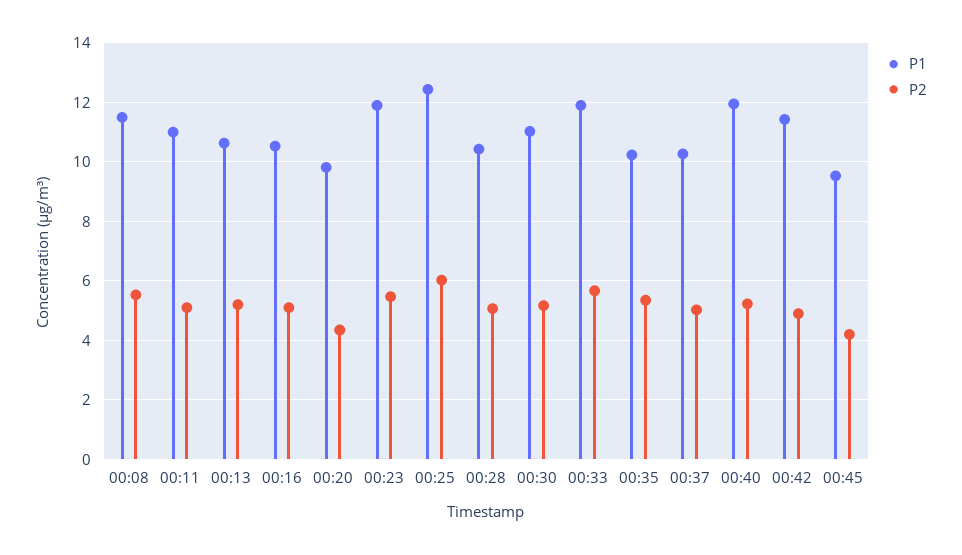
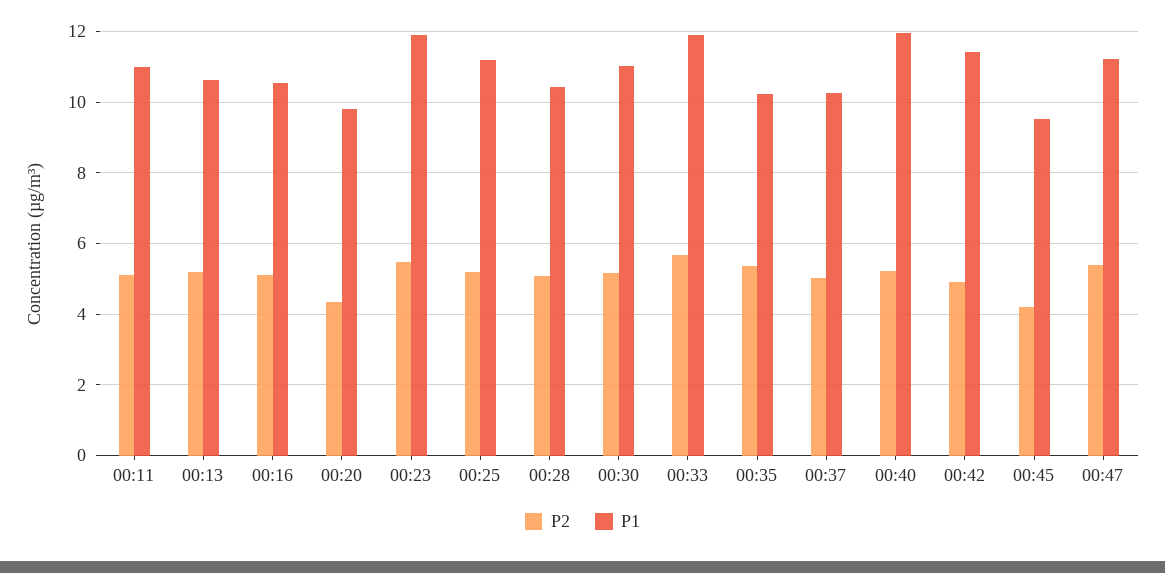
P1, 00:08: 11.5 -> none
P2, 00:08: 5.5 -> none
P1, 00:25: 12.5 -> 11.2
P2, 00:25: 6 -> 5.2
P2, 00:47: none -> 5.4
P1, 00:47: none -> 11.2

